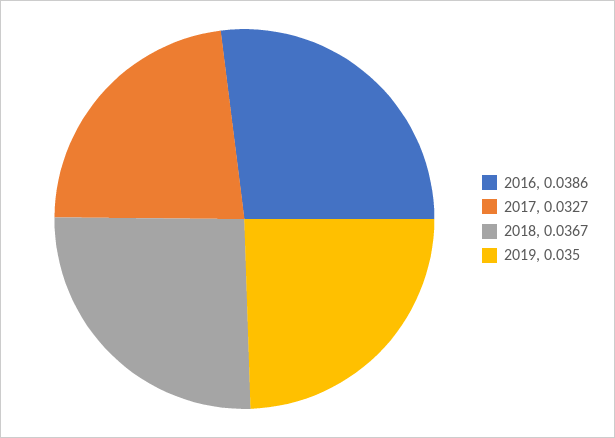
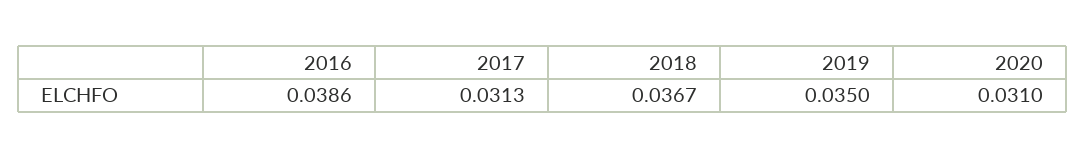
2017: 0.0327 -> 0.0313
2020: none -> 0.031

